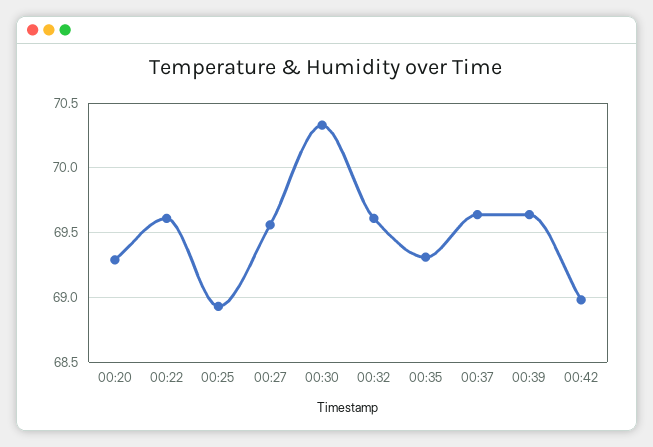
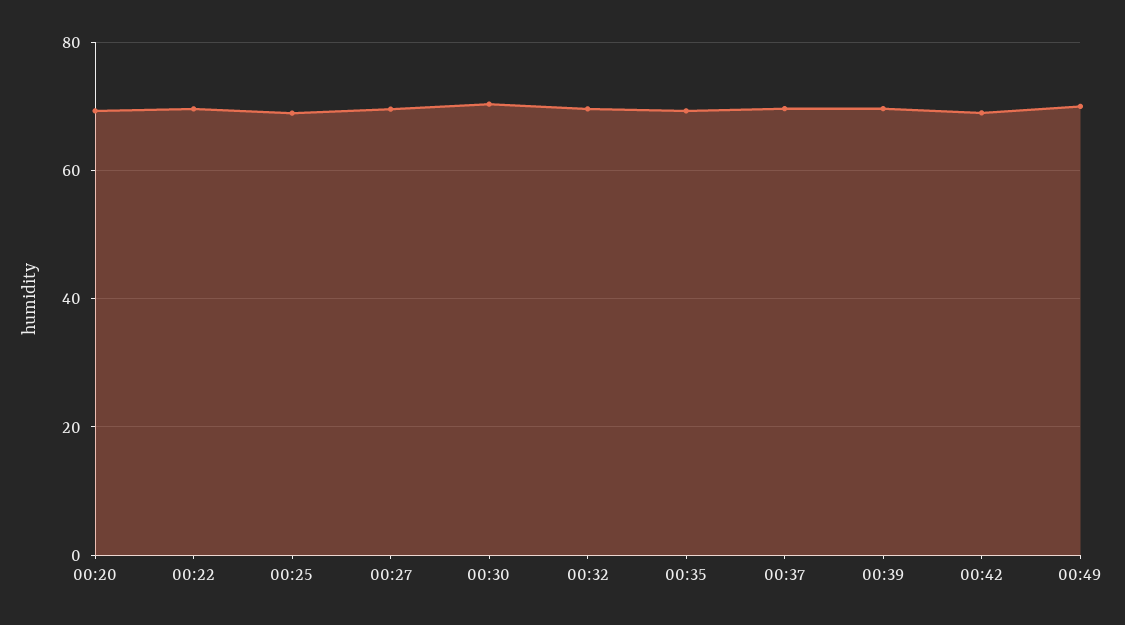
00:49: none -> 70

